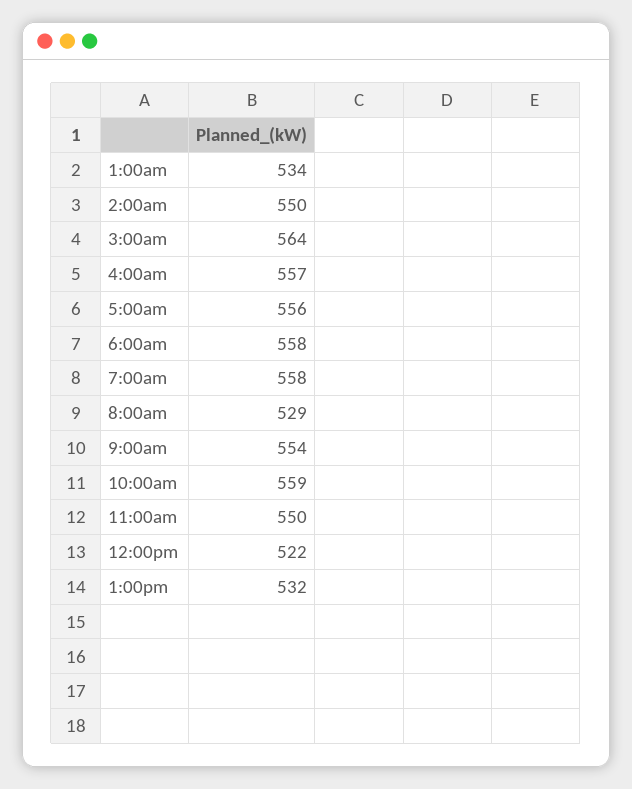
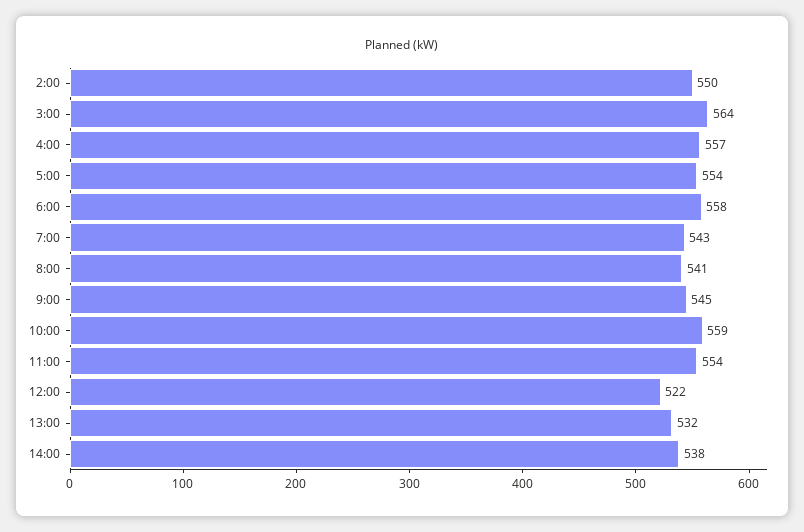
1:00am: 534 -> none
5:00am: 556 -> 554
7:00am: 558 -> 543
8:00am: 529 -> 541
9:00am: 554 -> 545
11:00am: 550 -> 554
14:00: none -> 538

